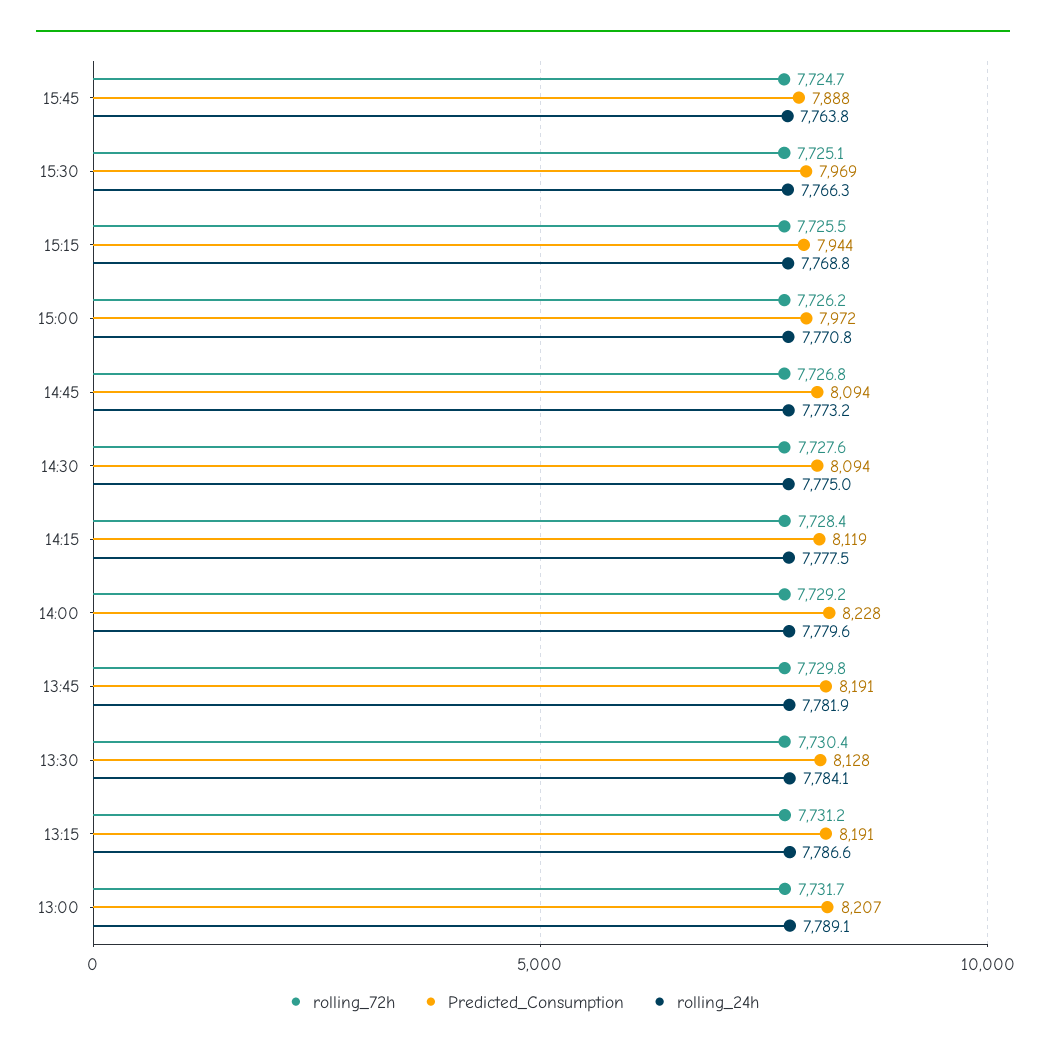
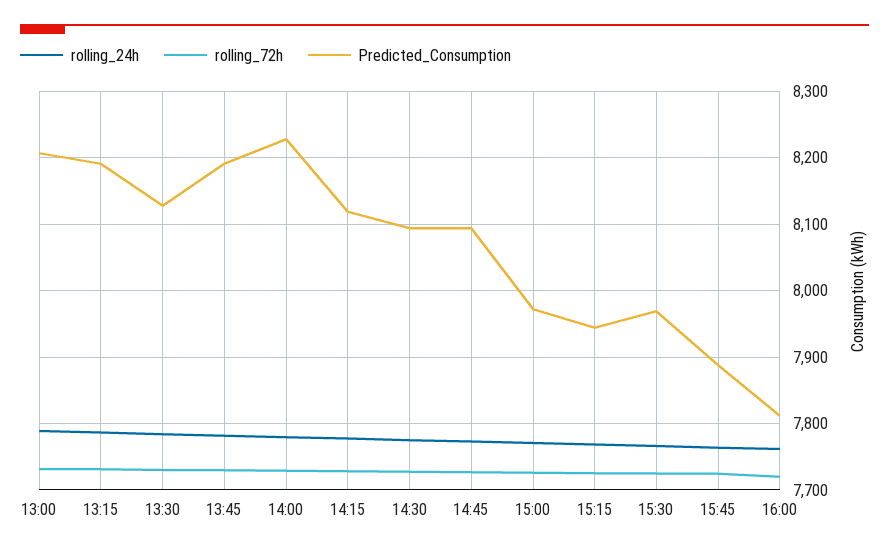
rolling_24h, 16:00: none -> 7760
rolling_72h, 16:00: none -> 7720
Predicted_Consumption, 16:00: none -> 7810

